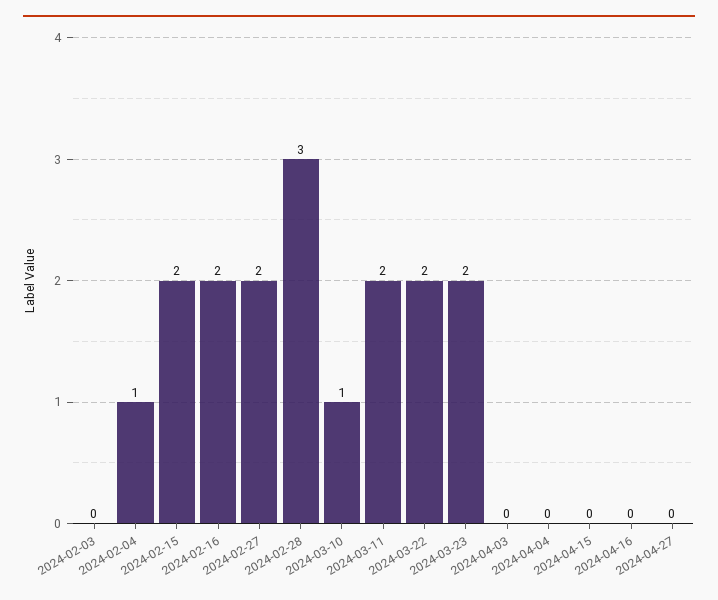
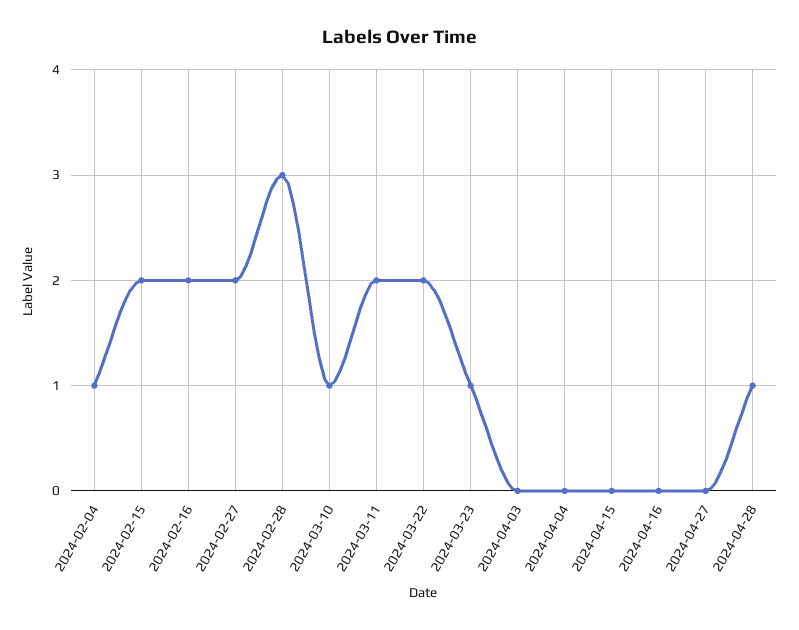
2024-02-03: 0 -> none
2024-03-23: 2 -> 1
2024-04-28: none -> 1

